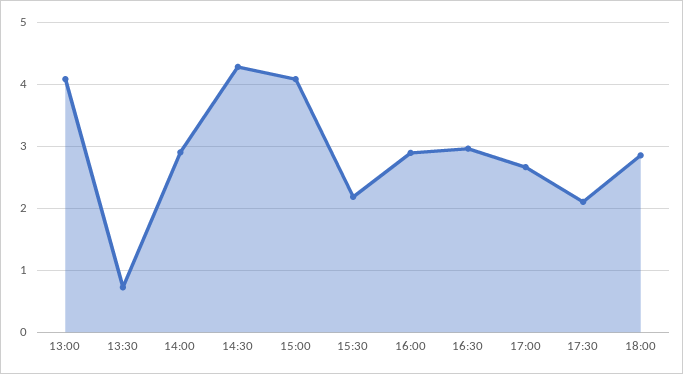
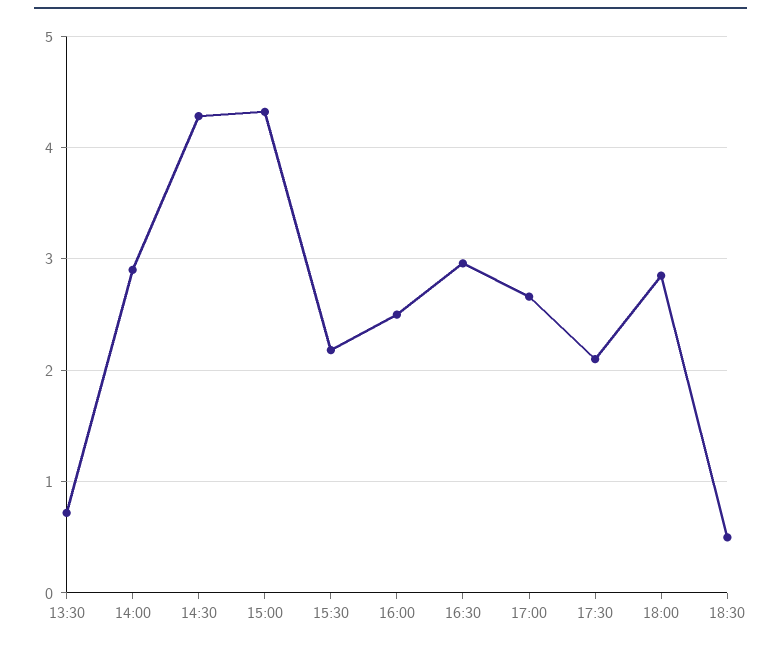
13:00: 4.1 -> none
15:00: 4.1 -> 4.3
16:00: 2.9 -> 2.5
18:30: none -> 0.5

